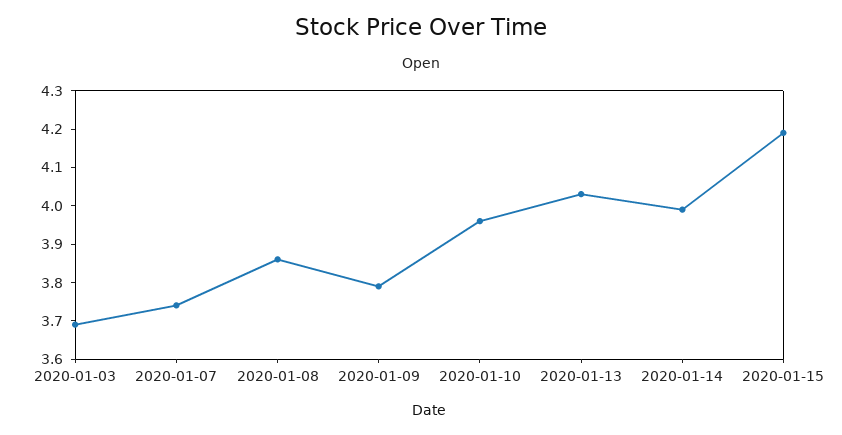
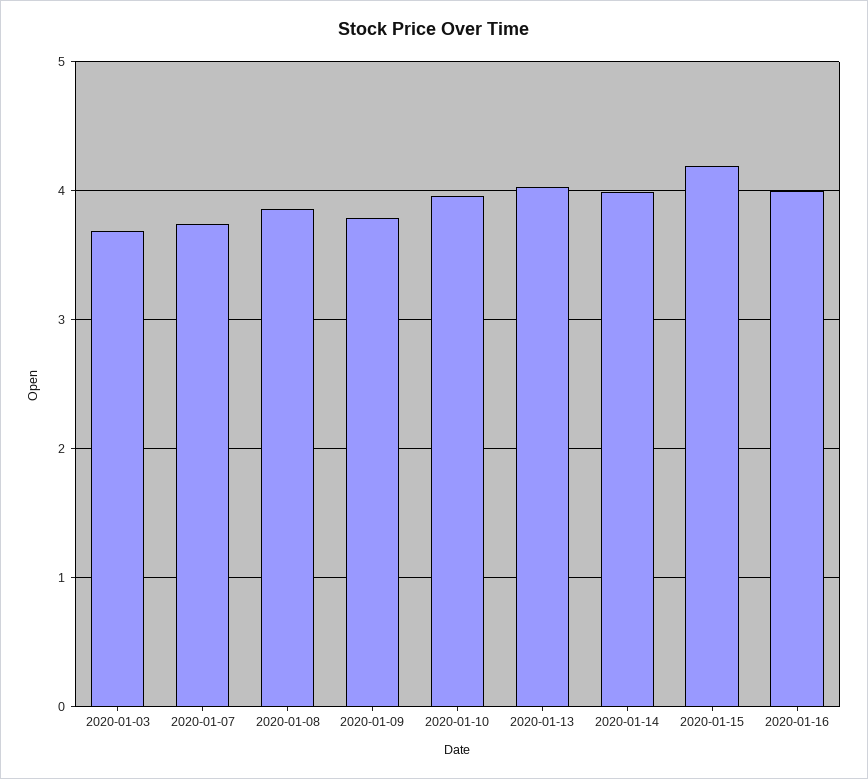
2020-01-16: none -> 4

